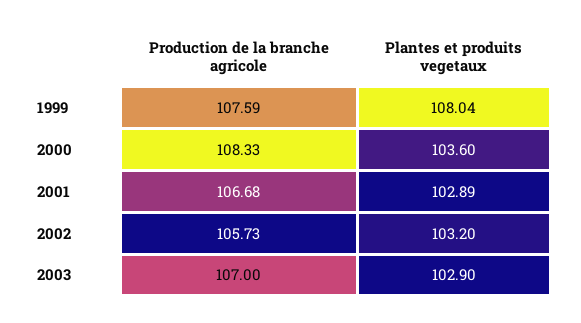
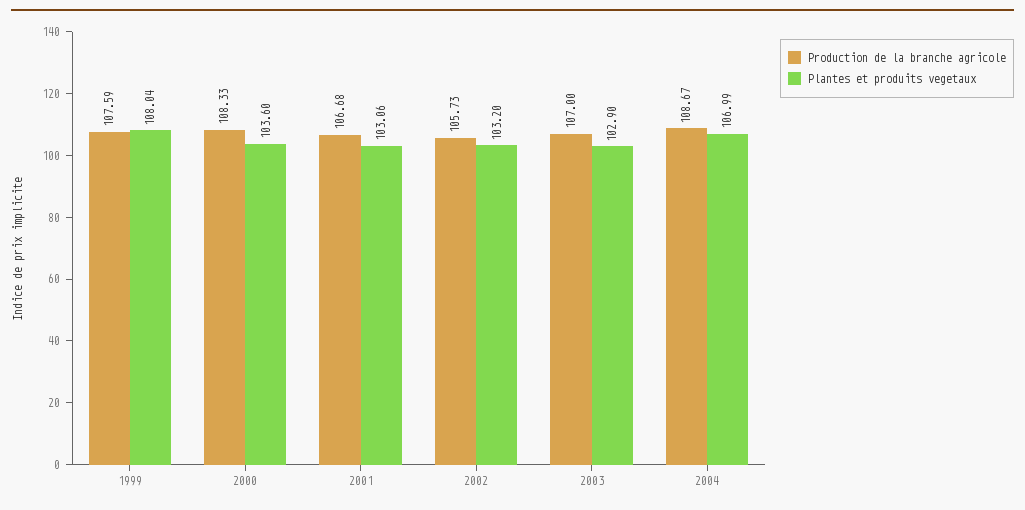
Plantes et produits vegetaux, 2001: 102.89 -> 103.06
Production de la branche agricole, 2004: none -> 108.67
Plantes et produits vegetaux, 2004: none -> 106.99

